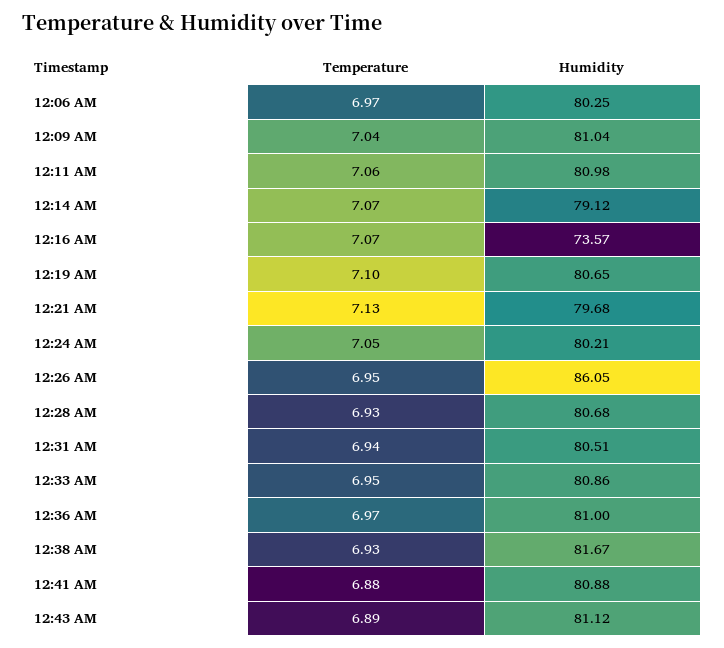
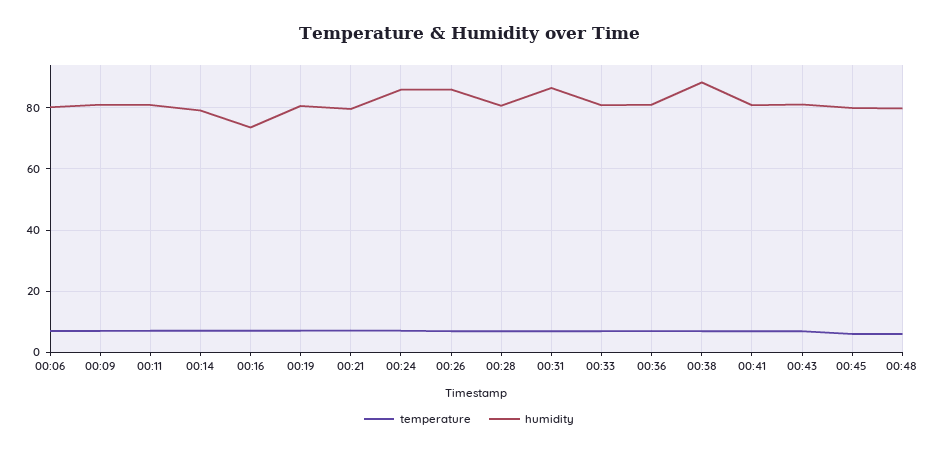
Humidity, 12:24 AM: 80.21 -> 86
Humidity, 12:31 AM: 80.51 -> 86
Humidity, 12:38 AM: 81.67 -> 88
Temperature, 00:45: none -> 6
Humidity, 00:45: none -> 80
Temperature, 00:48: none -> 6
Humidity, 00:48: none -> 80

